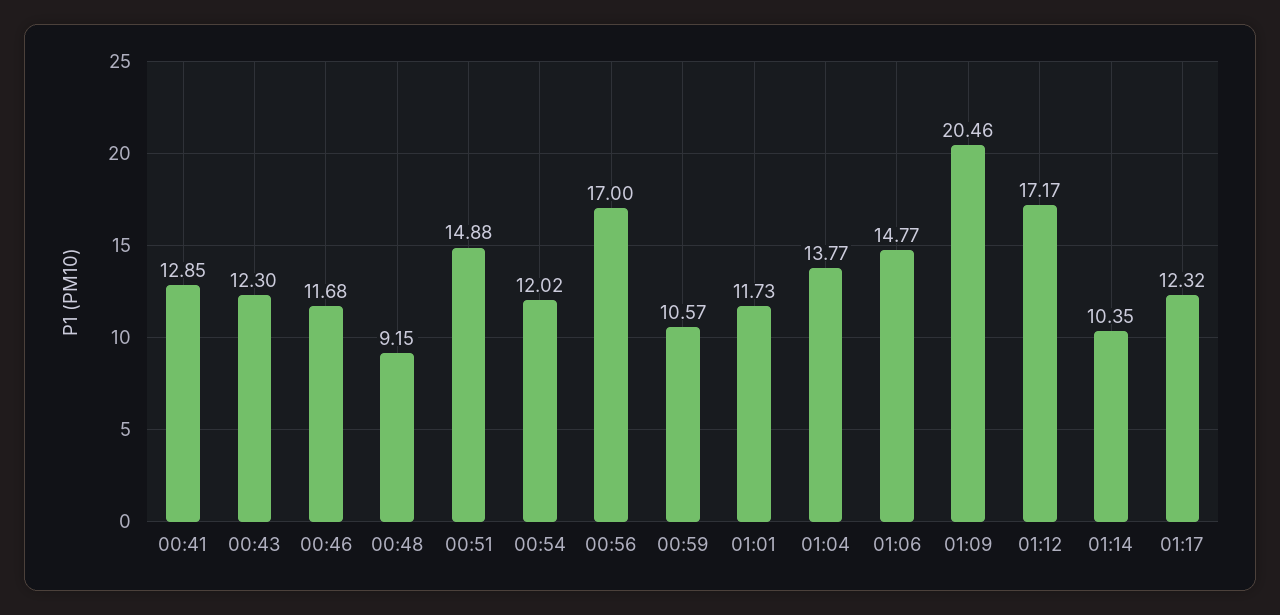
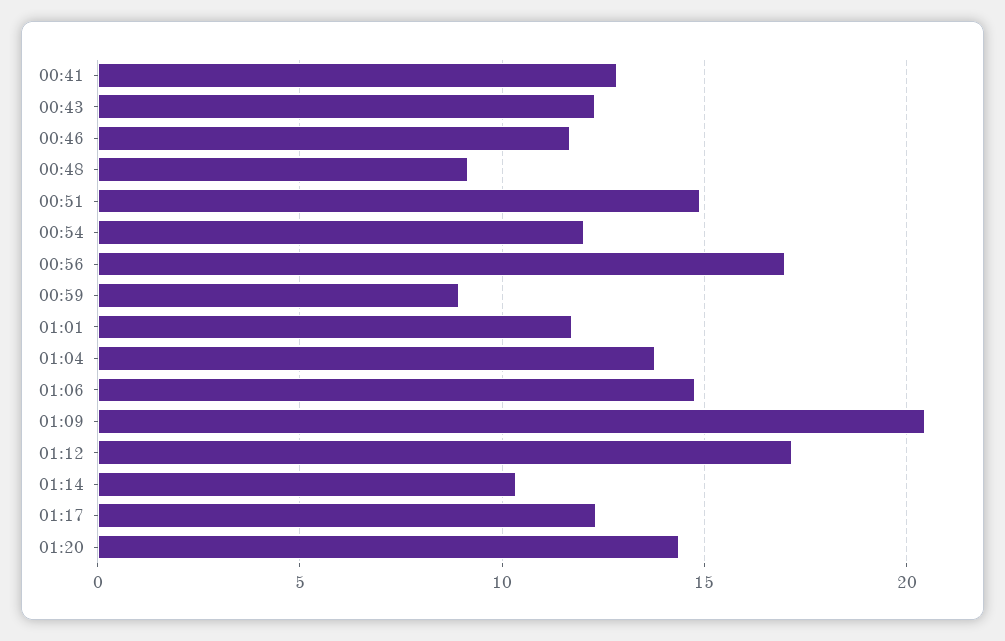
00:59: 10.57 -> 9
01:20: none -> 14.5

